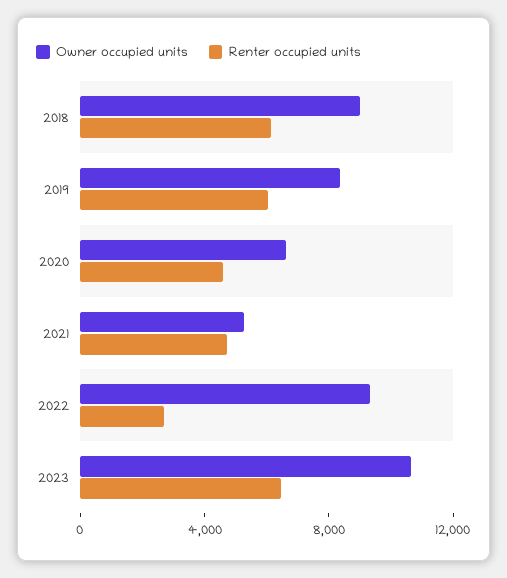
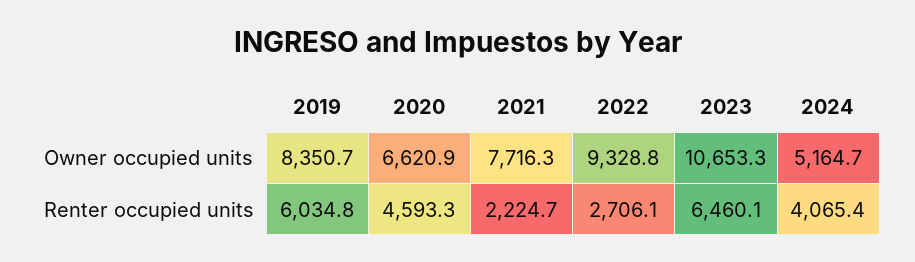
Owner occupied units, 2018: 9000 -> none
Renter occupied units, 2018: 6000 -> none
Owner occupied units, 2021: 5000 -> 7716.3
Renter occupied units, 2021: 5000 -> 2224.7
Owner occupied units, 2024: none -> 5164.7
Renter occupied units, 2024: none -> 4065.4

